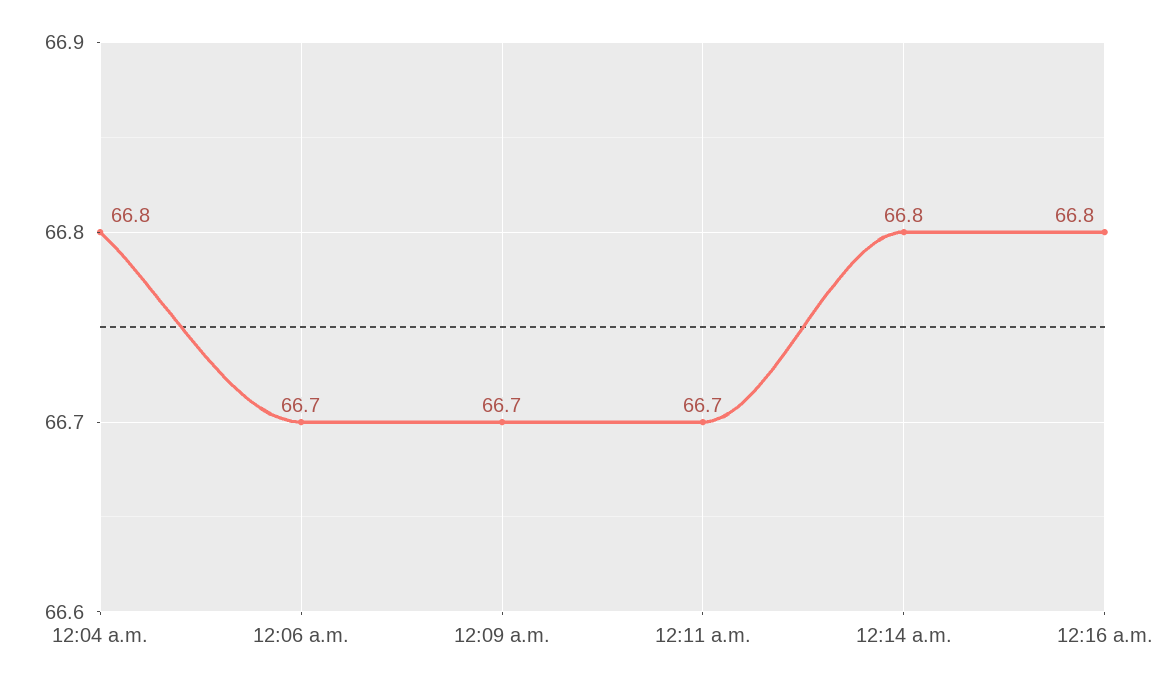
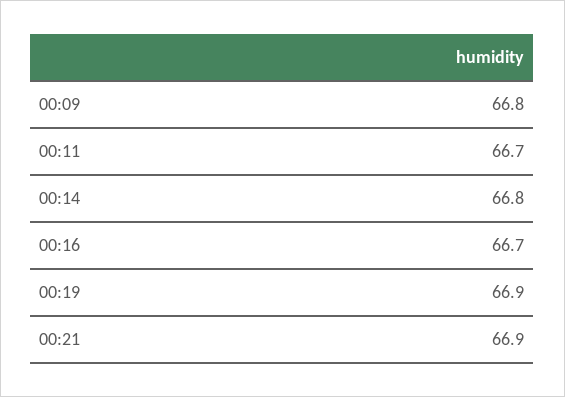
12:04 a.m.: 66.8 -> none
12:06 a.m.: 66.7 -> none
12:09 a.m.: 66.7 -> 66.8
12:16 a.m.: 66.8 -> 66.7
00:19: none -> 66.9
00:21: none -> 66.9

